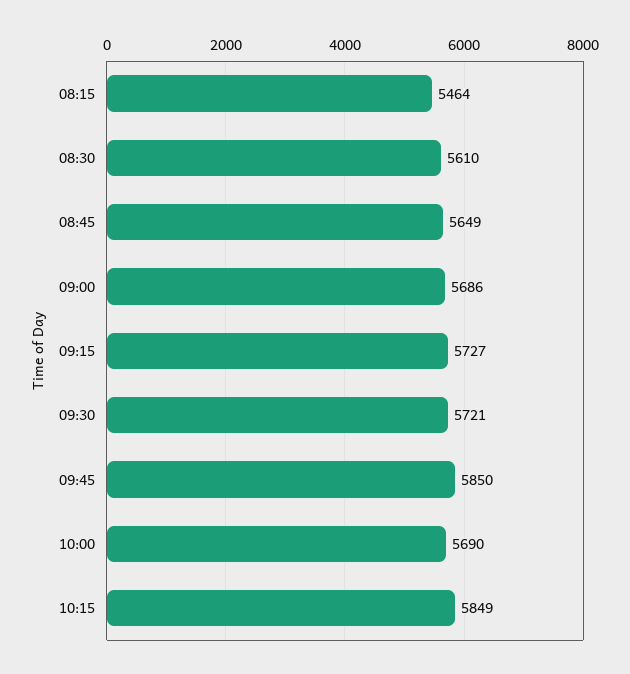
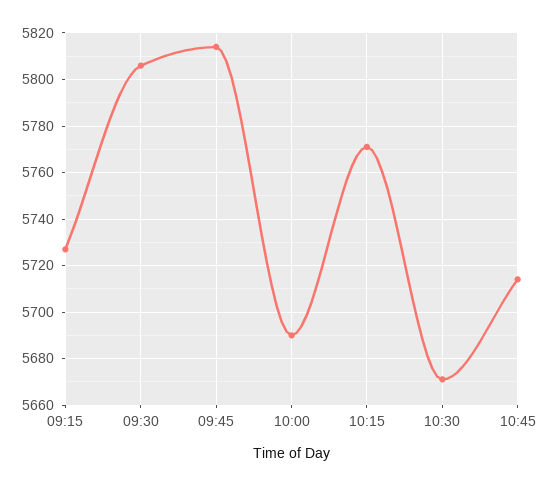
08:15: 5464 -> none
08:30: 5610 -> none
08:45: 5649 -> none
09:00: 5686 -> none
09:30: 5721 -> 5805
09:45: 5850 -> 5815
10:15: 5849 -> 5770
10:30: none -> 5670
10:45: none -> 5715

